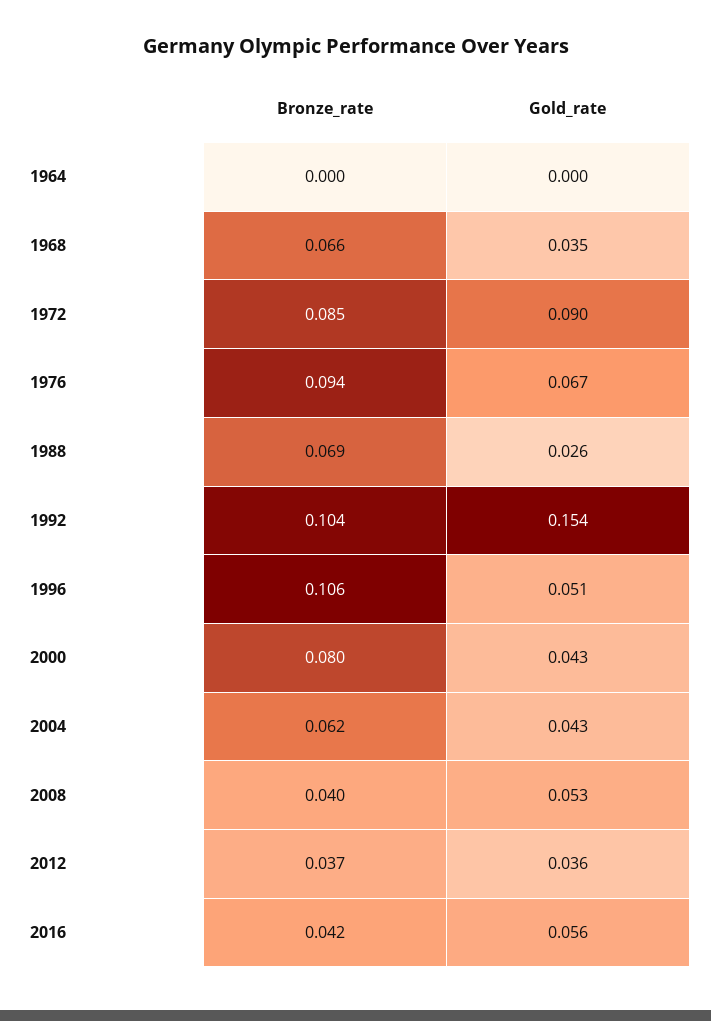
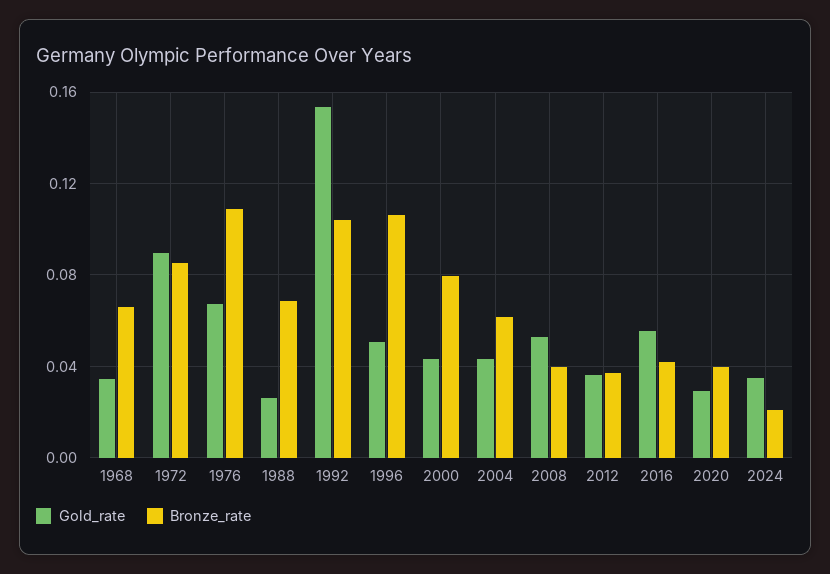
Bronze_rate, 1964: 0 -> none
Gold_rate, 1964: 0 -> none
Bronze_rate, 1976: 0.094 -> 0.11
Gold_rate, 2020: none -> 0.03
Bronze_rate, 2020: none -> 0.04
Gold_rate, 2024: none -> 0.035
Bronze_rate, 2024: none -> 0.02

